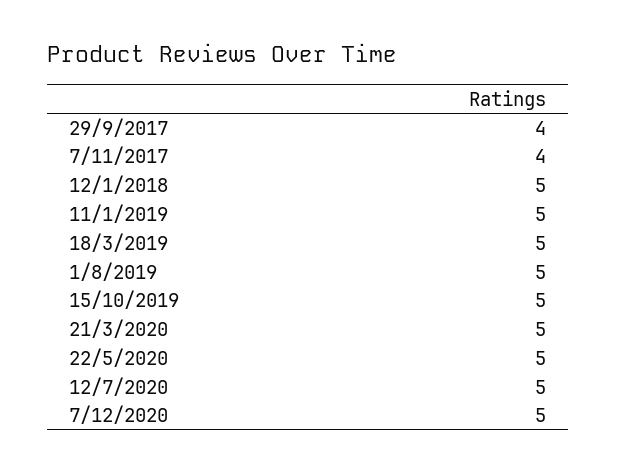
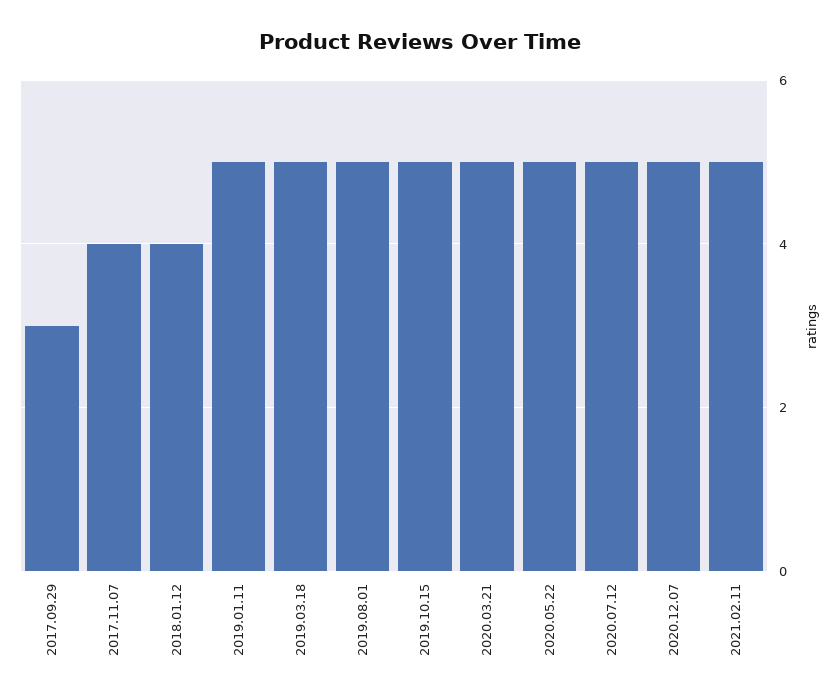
29/9/2017: 4 -> 3
12/1/2018: 5 -> 4
2021.02.11: none -> 5

